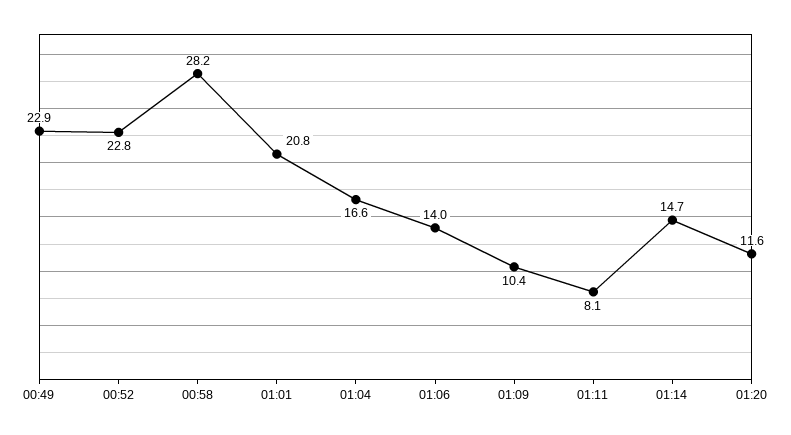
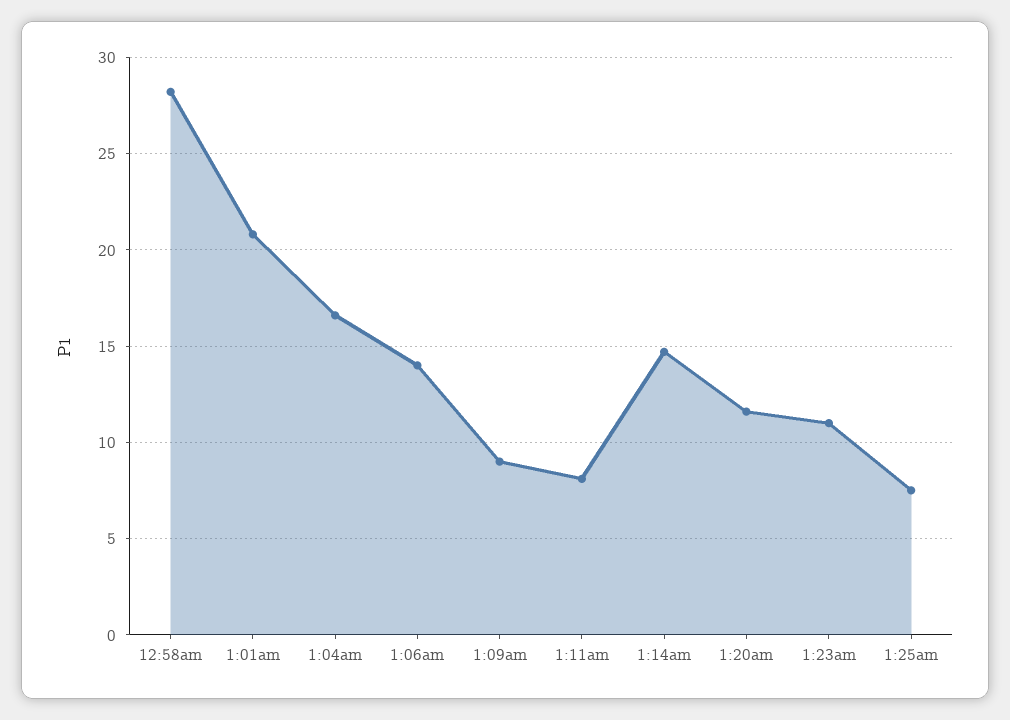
00:49: 22.9 -> none
00:52: 22.8 -> none
01:09: 10.4 -> 9
1:23am: none -> 11
1:25am: none -> 7.5

